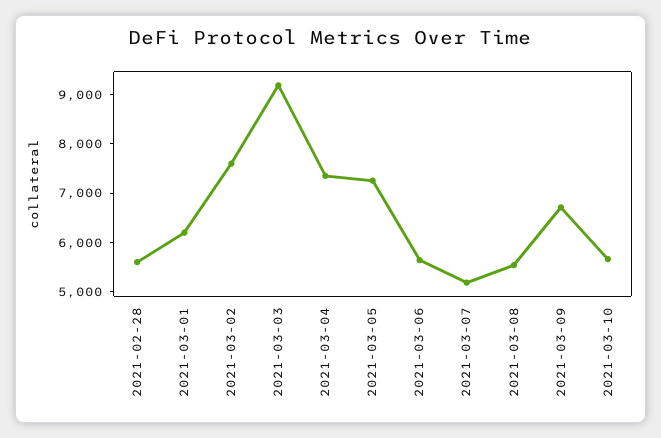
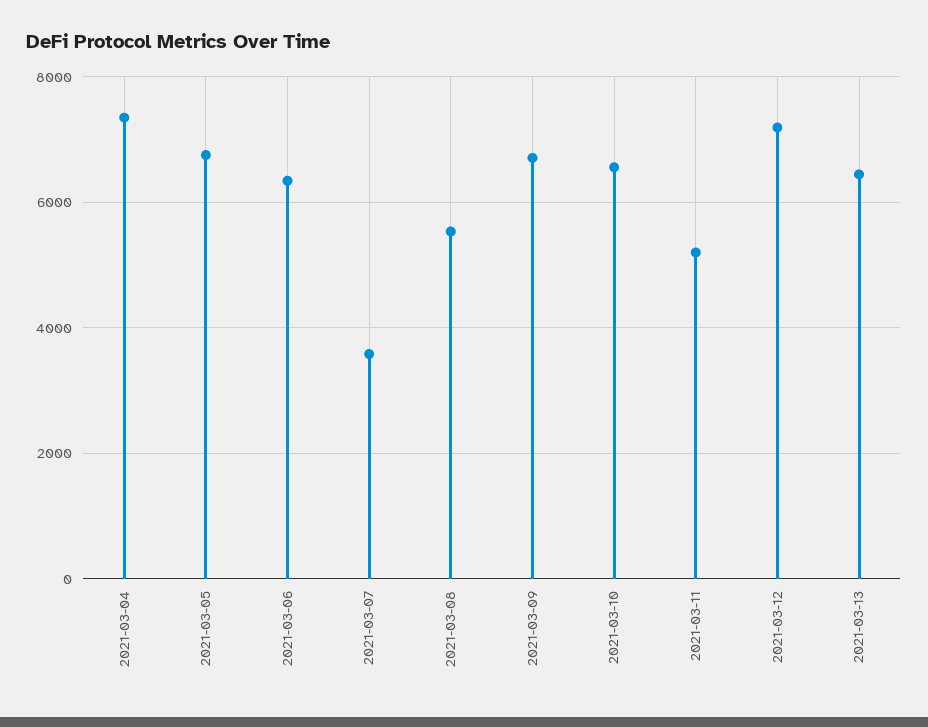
2021-02-28: 5600 -> none
2021-03-01: 6200 -> none
2021-03-02: 7600 -> none
2021-03-03: 9200 -> none
2021-03-05: 7200 -> 6800
2021-03-06: 5600 -> 6400
2021-03-07: 5200 -> 3600
2021-03-10: 5600 -> 6600
2021-03-11: none -> 5200
2021-03-12: none -> 7200
2021-03-13: none -> 6400

